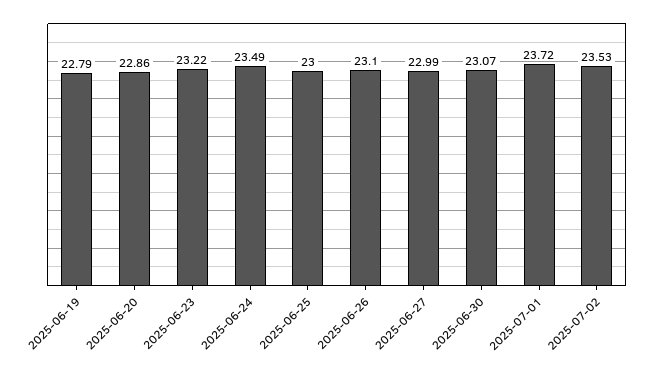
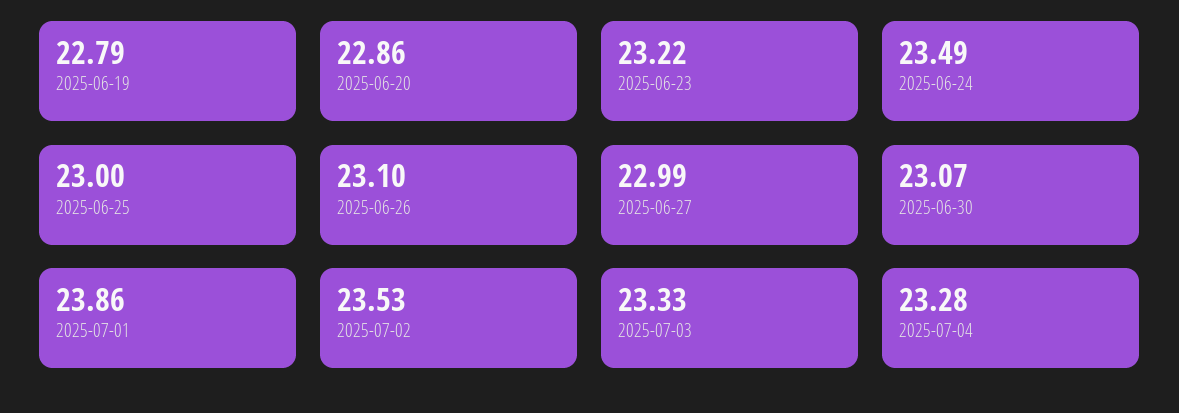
2025-07-01: 23.72 -> 23.86
2025-07-03: none -> 23.33
2025-07-04: none -> 23.28

